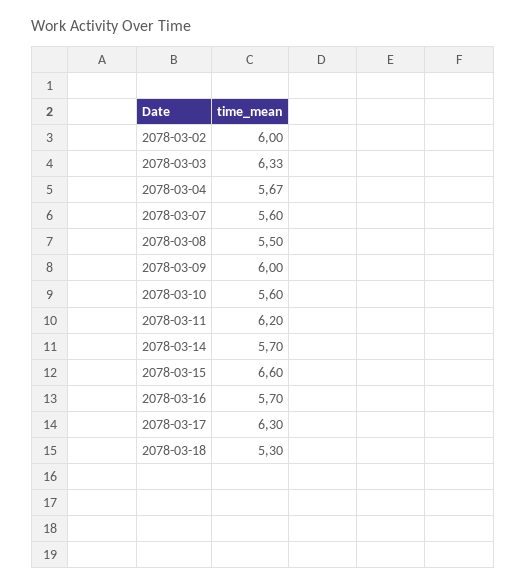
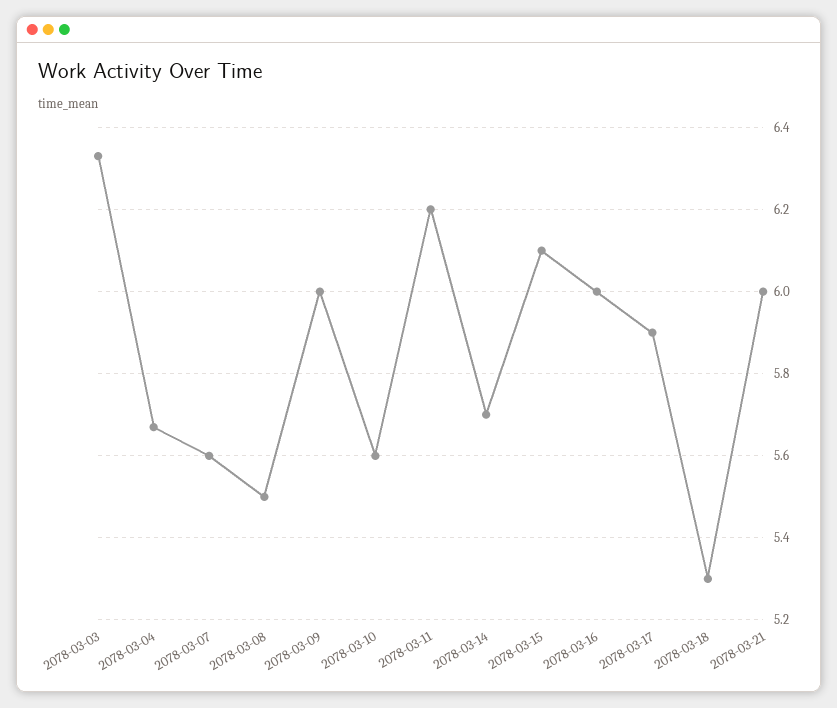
2078-03-02: 6 -> none
2078-03-15: 6.6 -> 6.1
2078-03-16: 5.7 -> 6
2078-03-17: 6.3 -> 5.9
2078-03-21: none -> 6

